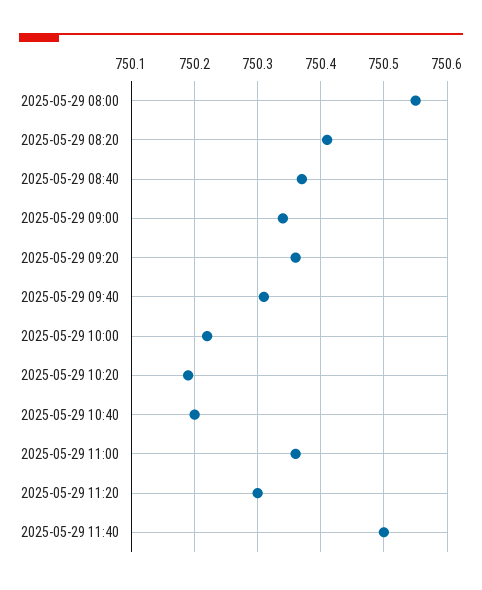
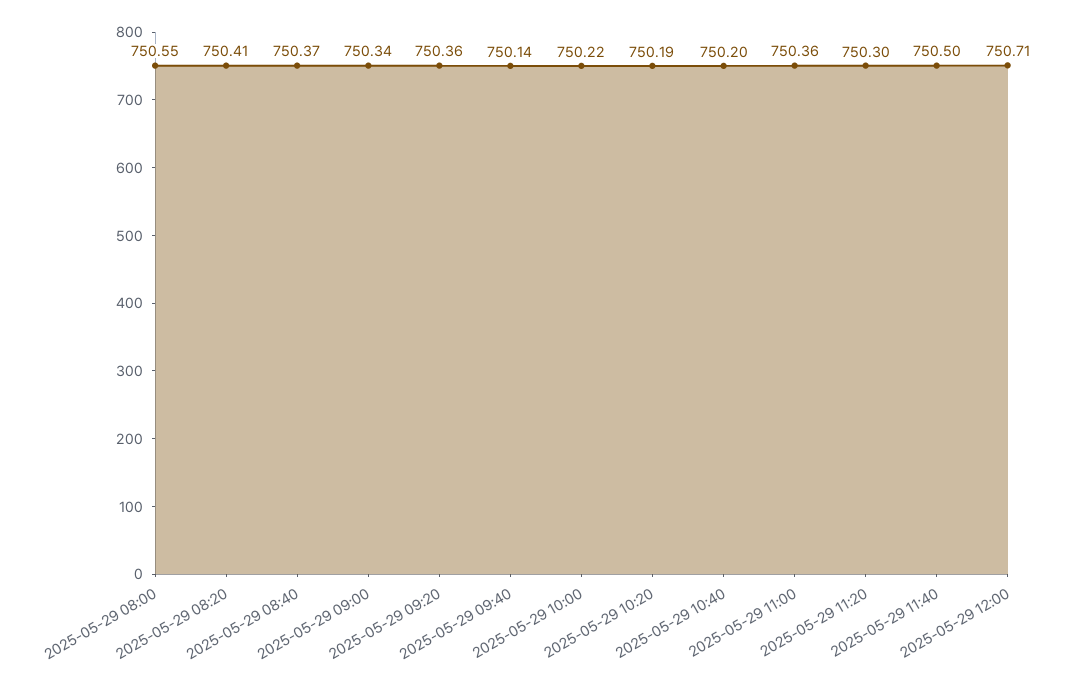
2025-05-29 09:40: 750.31 -> 750.14
2025-05-29 12:00: none -> 750.71

